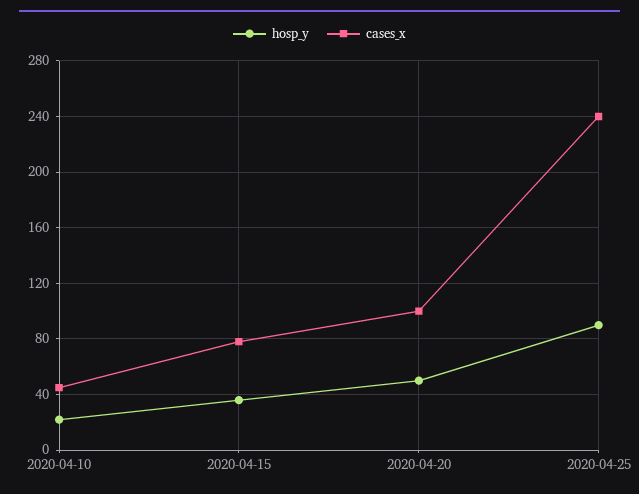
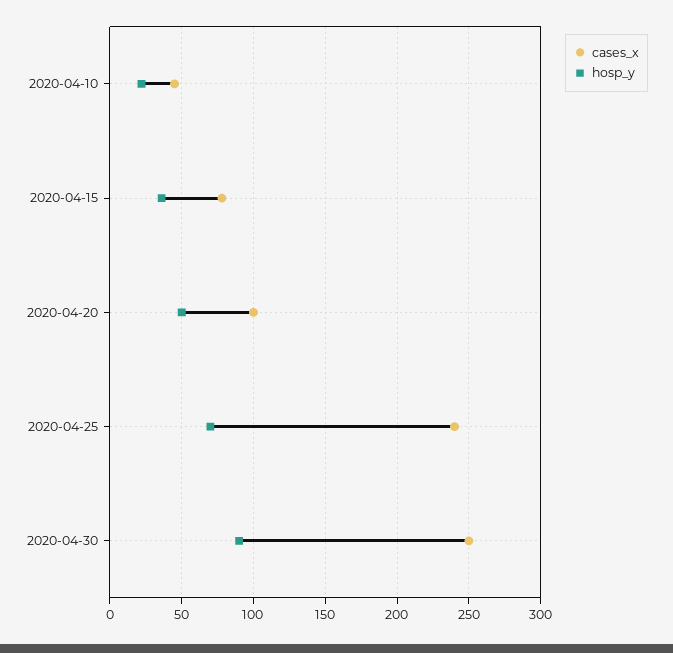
hosp_y, 2020-04-25: 90 -> 70
cases_x, 2020-04-30: none -> 250
hosp_y, 2020-04-30: none -> 90

